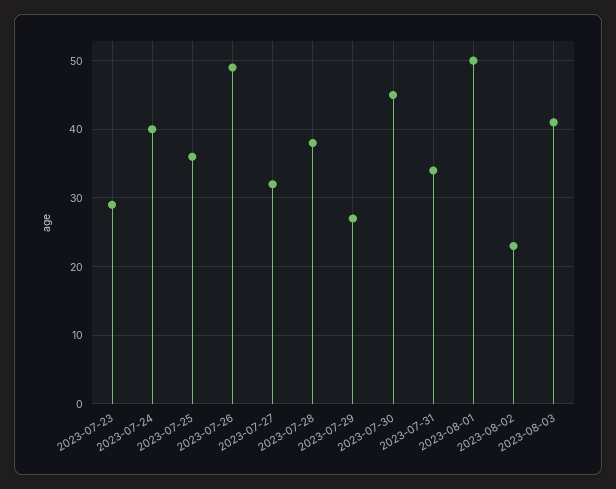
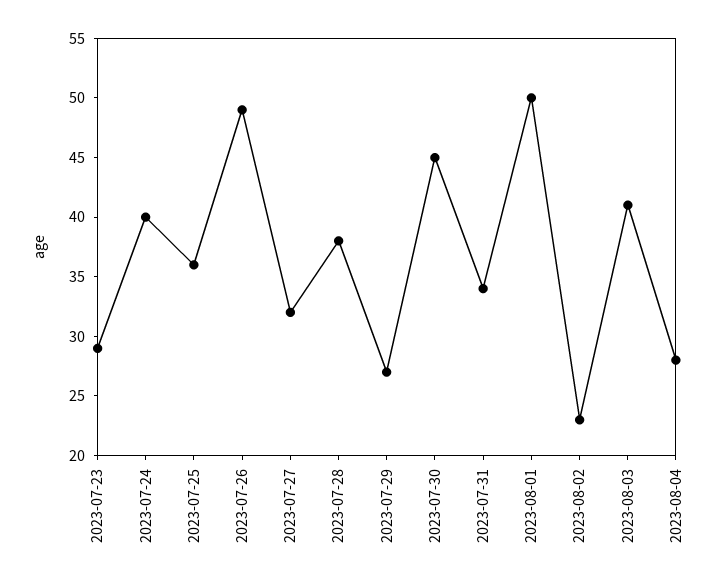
2023-08-04: none -> 28

